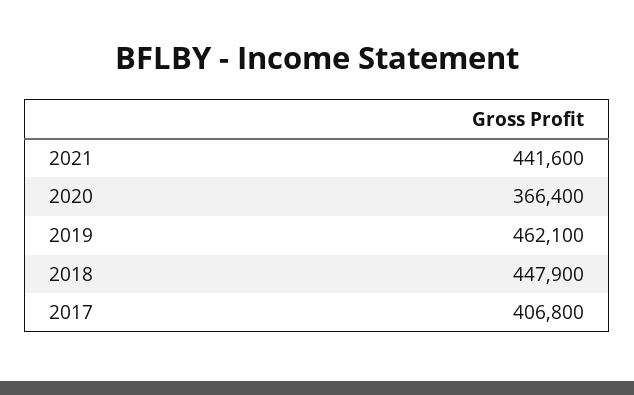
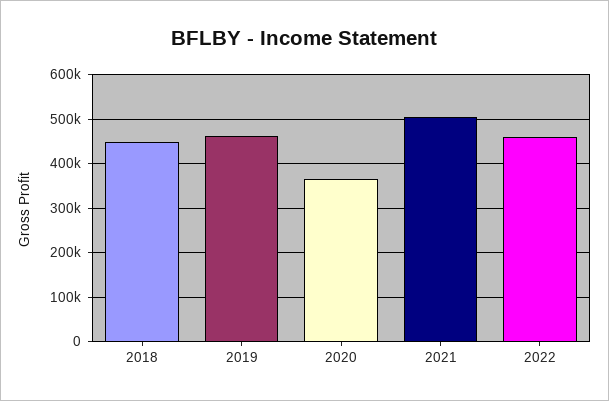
2021: 441600 -> 500000
2017: 406800 -> none
2022: none -> 460000

